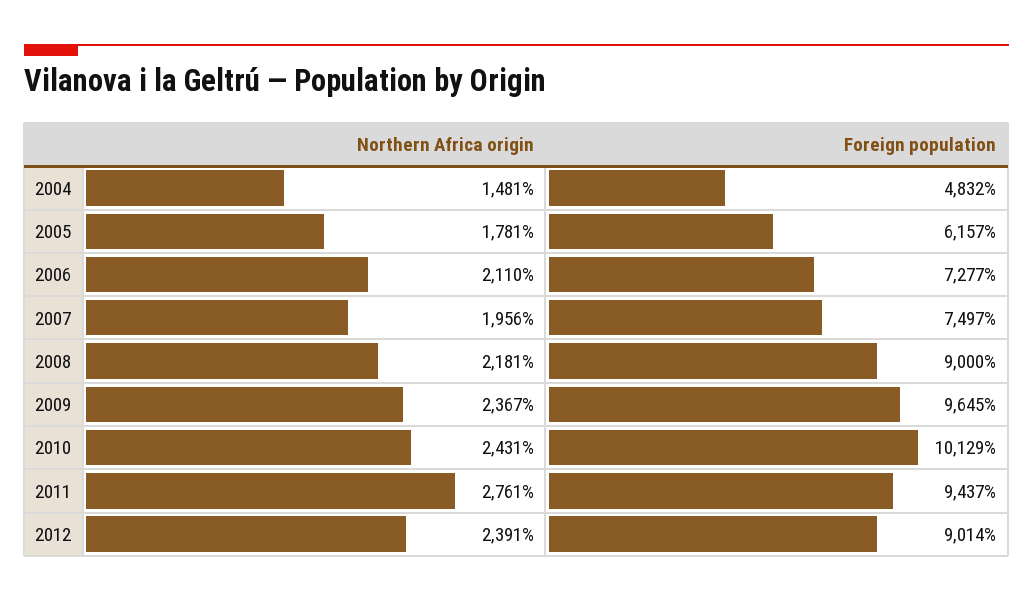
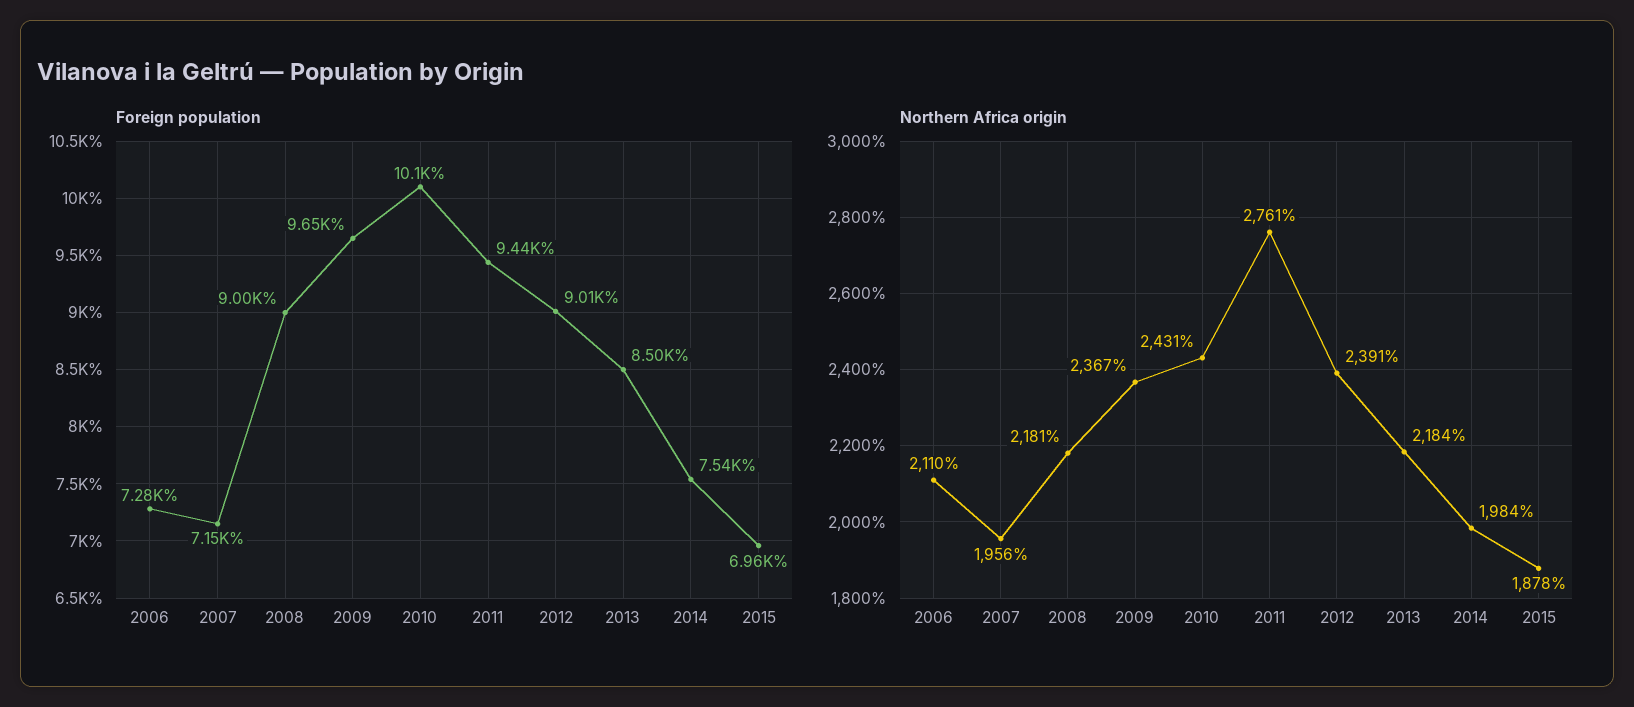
Northern Africa origin, 2004: 1481 -> none
Foreign population, 2004: 4832 -> none
Northern Africa origin, 2005: 1781 -> none
Foreign population, 2005: 6157 -> none
Foreign population, 2007: 7497 -> 7150
Foreign population, 2013: none -> 8500
Foreign population, 2014: none -> 7540
Foreign population, 2015: none -> 6960
Northern Africa origin, 2013: none -> 2184
Northern Africa origin, 2014: none -> 1984
Northern Africa origin, 2015: none -> 1878

